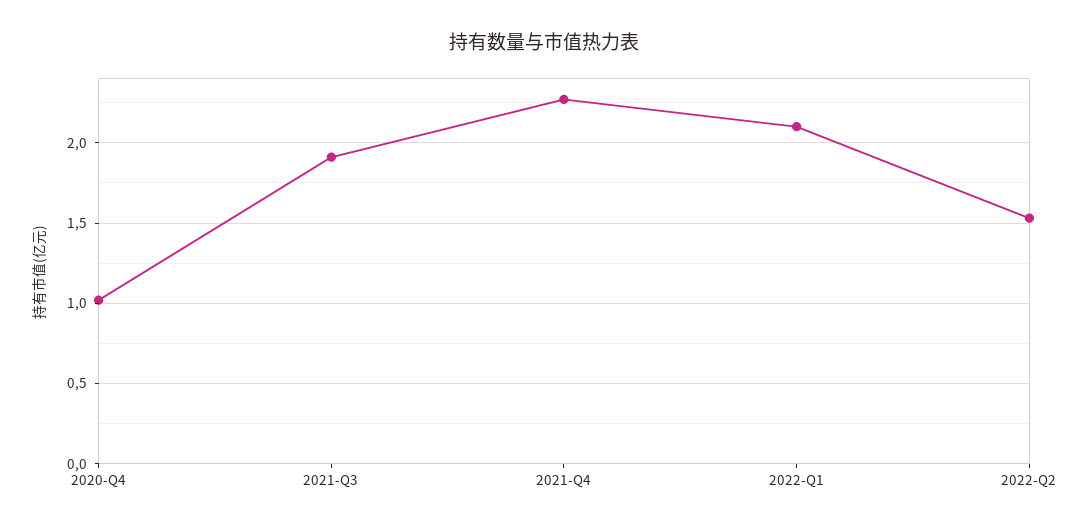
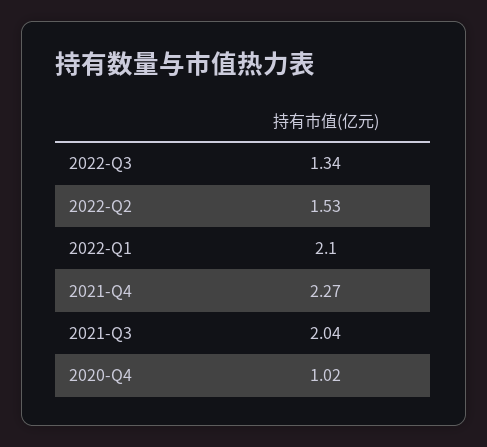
2021-Q3: 1.9 -> 2.04
2022-Q3: none -> 1.34

